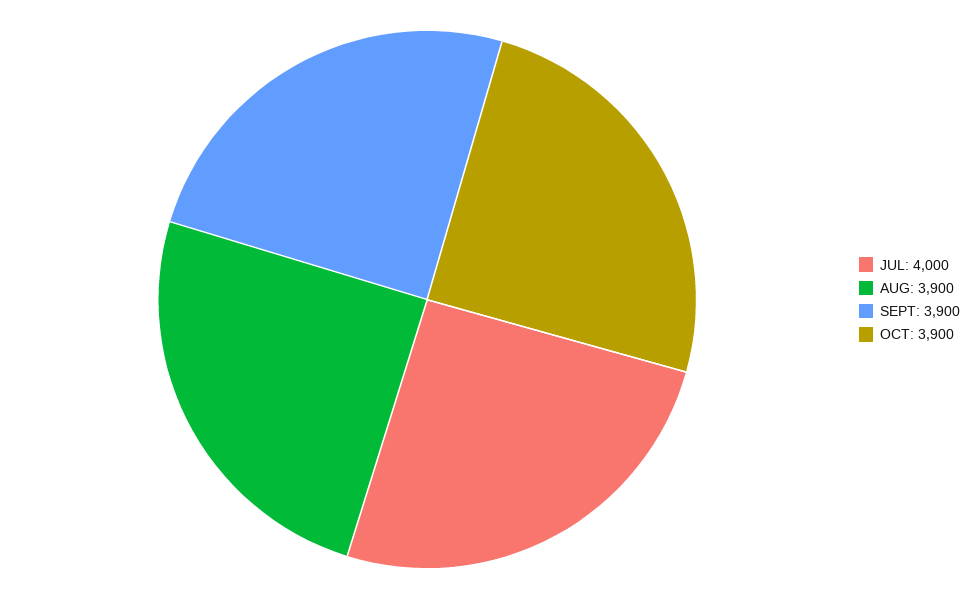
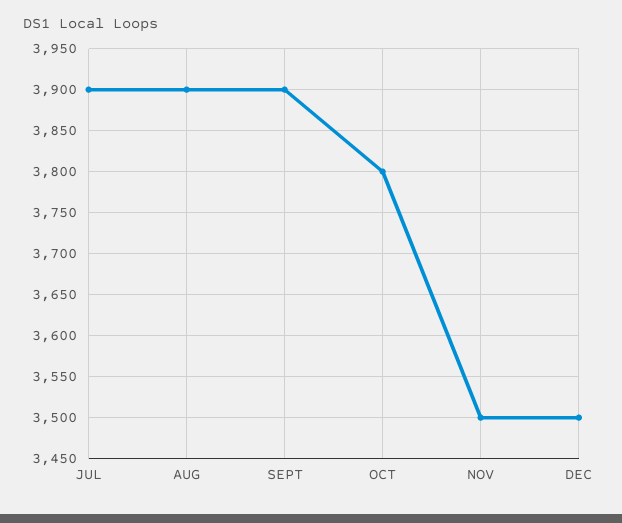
JUL: 4000 -> 3900
OCT: 3900 -> 3800
NOV: none -> 3500
DEC: none -> 3500

